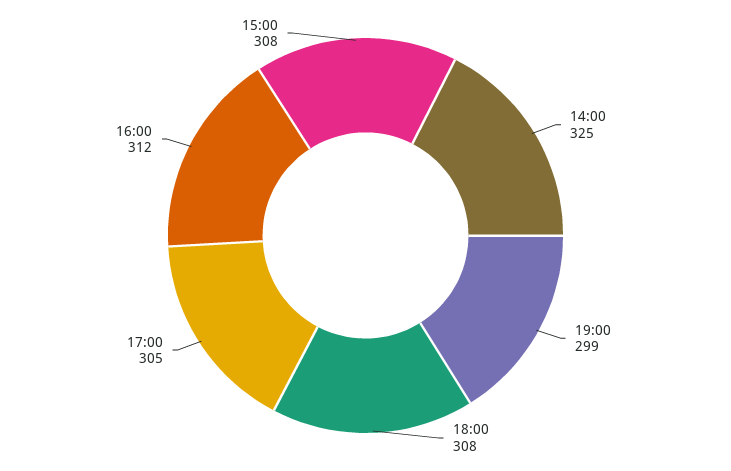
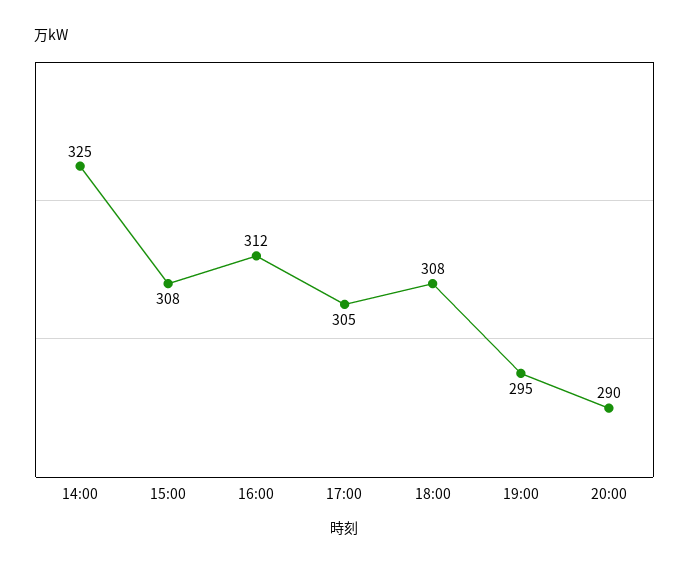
19:00: 299 -> 295
20:00: none -> 290

